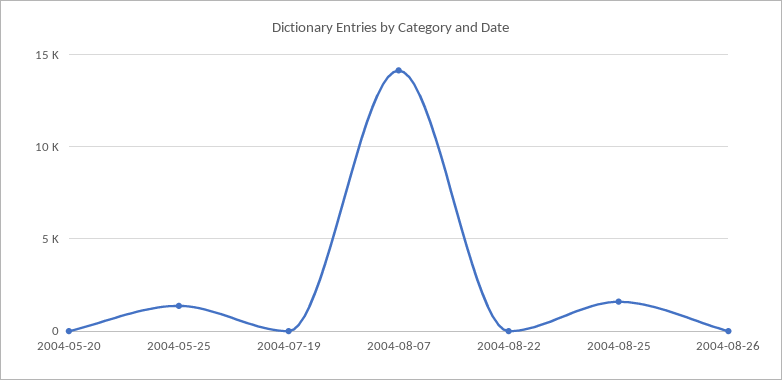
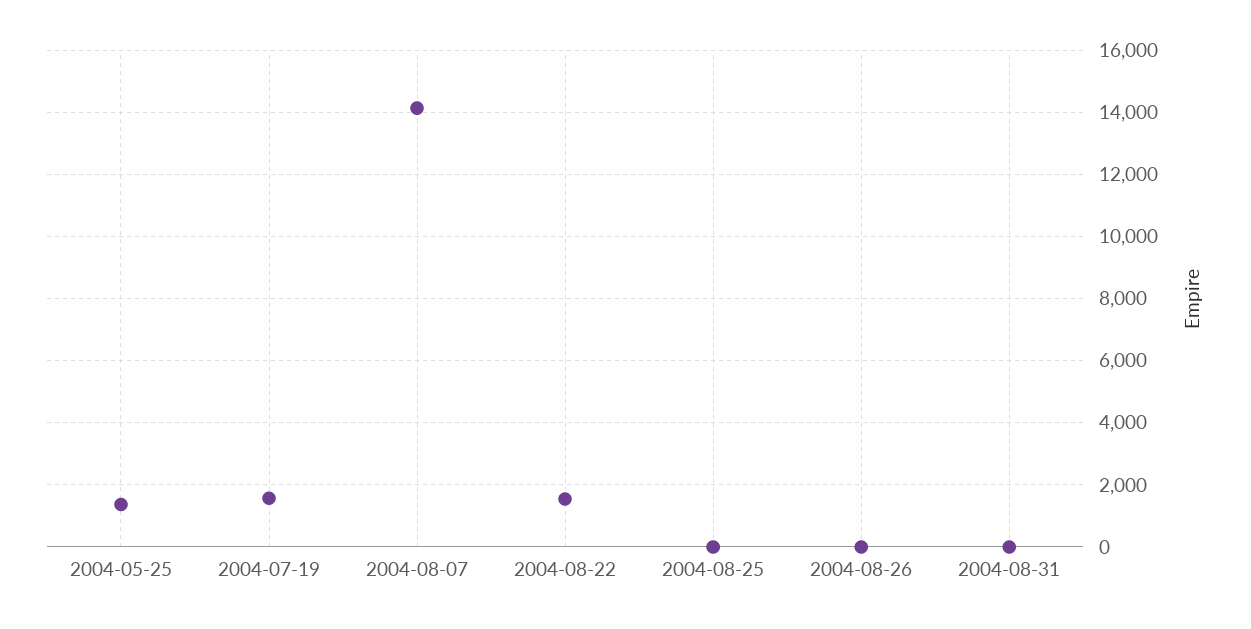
2004-05-20: 0 -> none
2004-07-19: 0 -> 1600
2004-08-22: 0 -> 1600
2004-08-25: 1500 -> 0
2004-08-31: none -> 0

